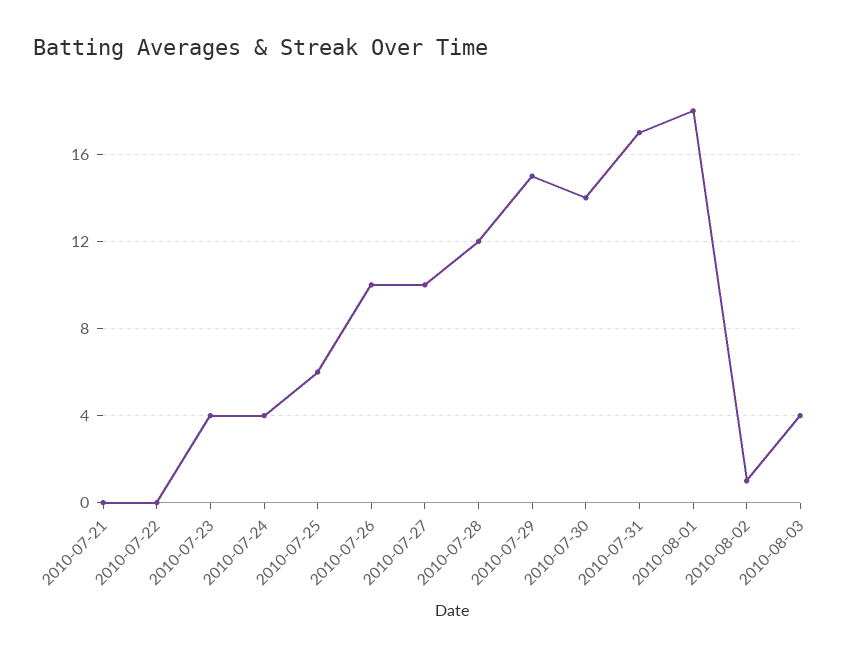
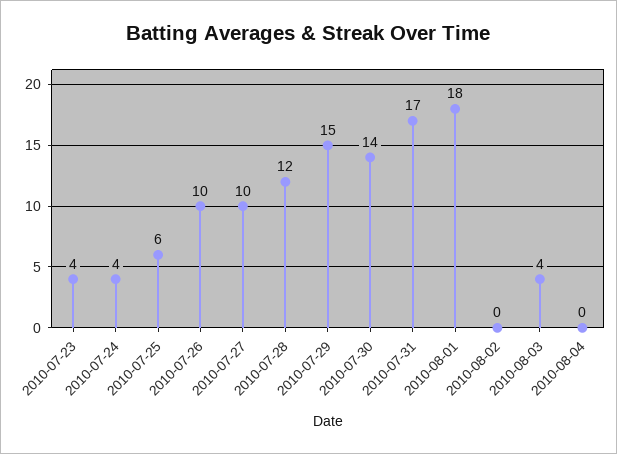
2010-07-21: 0 -> none
2010-07-22: 0 -> none
2010-08-02: 1 -> 0
2010-08-04: none -> 0

